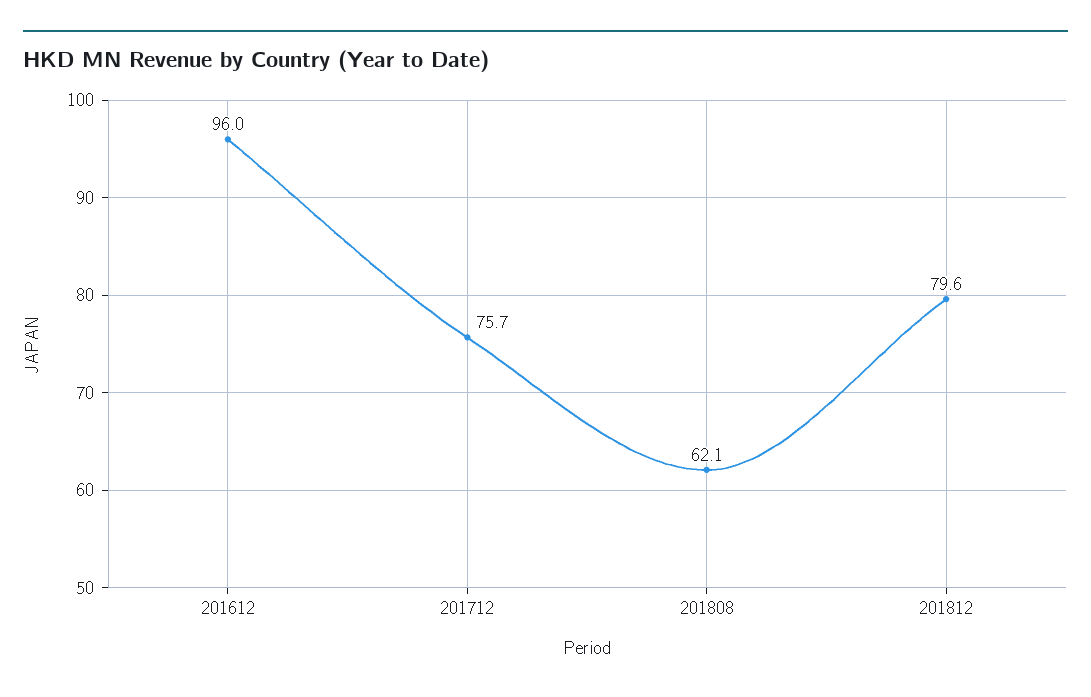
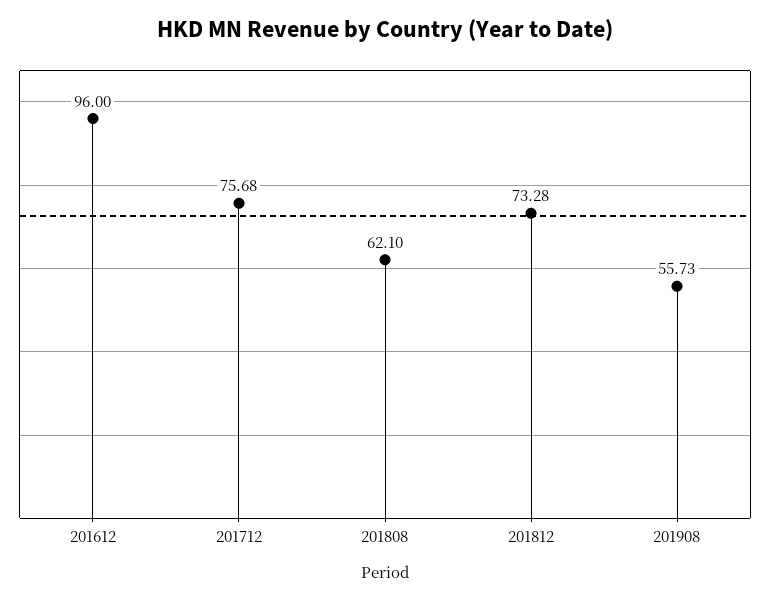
201812: 79.6 -> 73.28
201908: none -> 55.73

